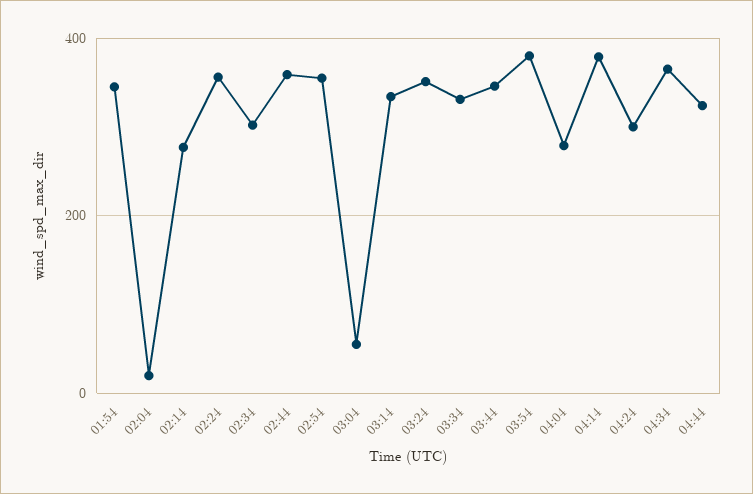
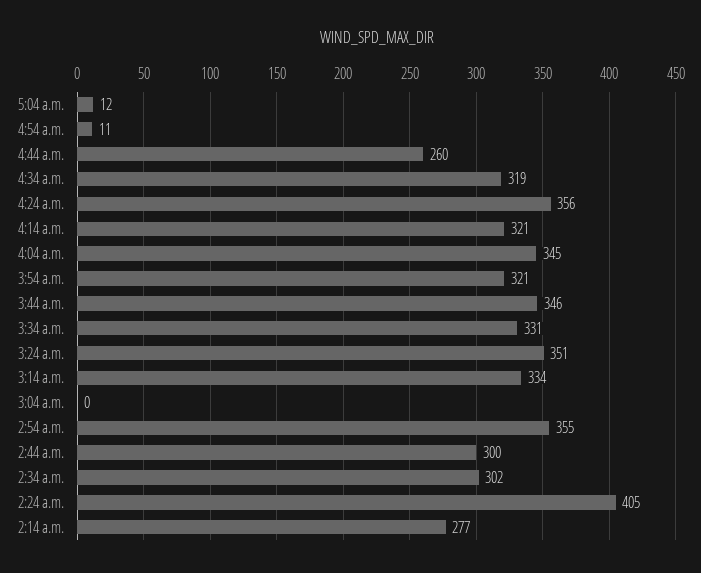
01:54: 340 -> none
02:04: 20 -> none
02:24: 360 -> 405
02:44: 360 -> 300
03:04: 60 -> 0
03:54: 380 -> 321
04:04: 280 -> 345
04:14: 380 -> 321
04:24: 300 -> 356
04:34: 360 -> 319
04:44: 320 -> 260
5:04 a.m.: none -> 12
4:54 a.m.: none -> 11

